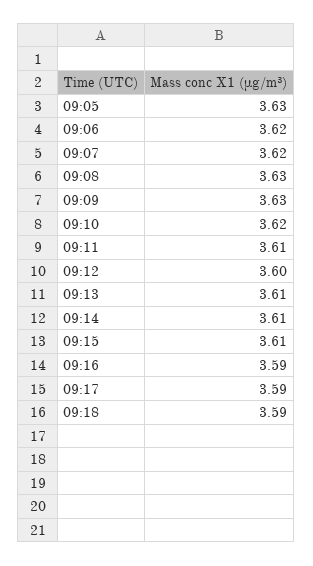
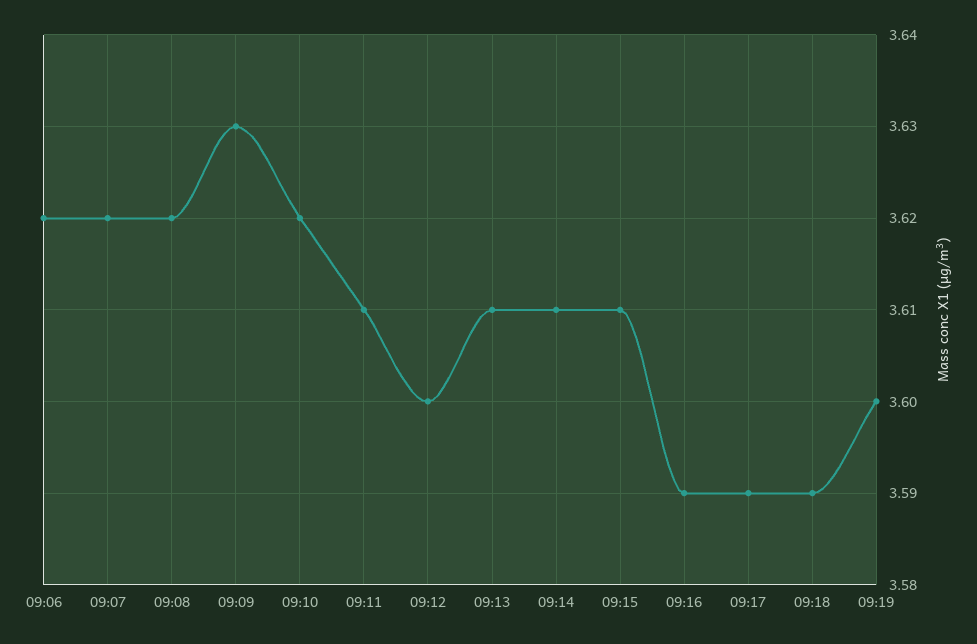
09:05: 3.63 -> none
09:08: 3.63 -> 3.62
09:19: none -> 3.6

